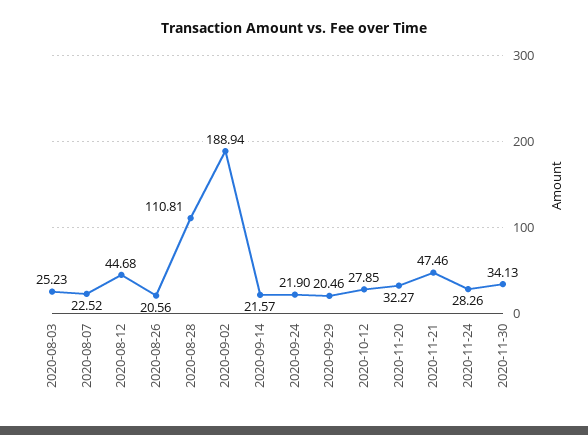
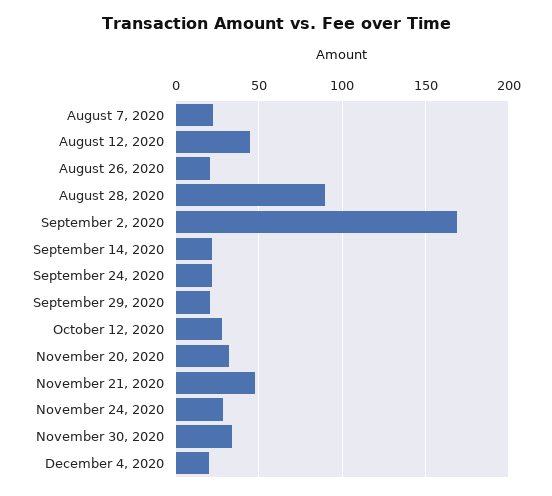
2020-08-03: 25.23 -> none
2020-08-28: 110.81 -> 90
2020-09-02: 188.94 -> 170
December 4, 2020: none -> 20

